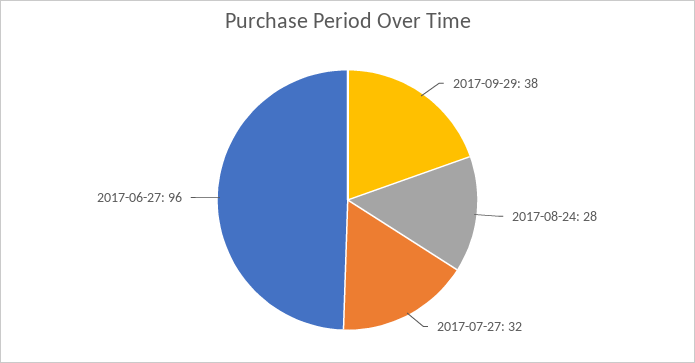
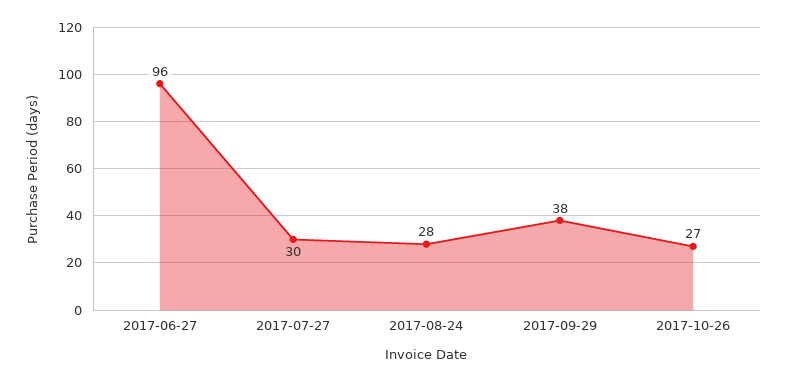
2017-07-27: 32 -> 30
2017-10-26: none -> 27

